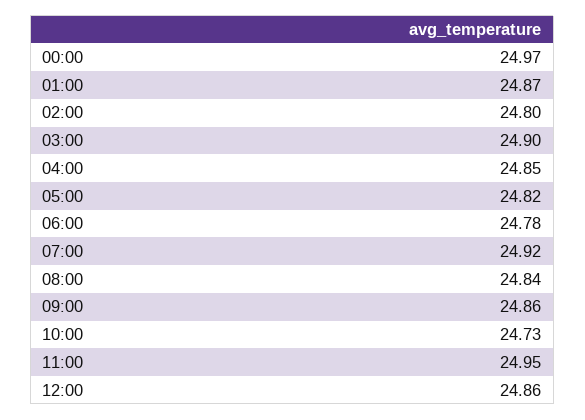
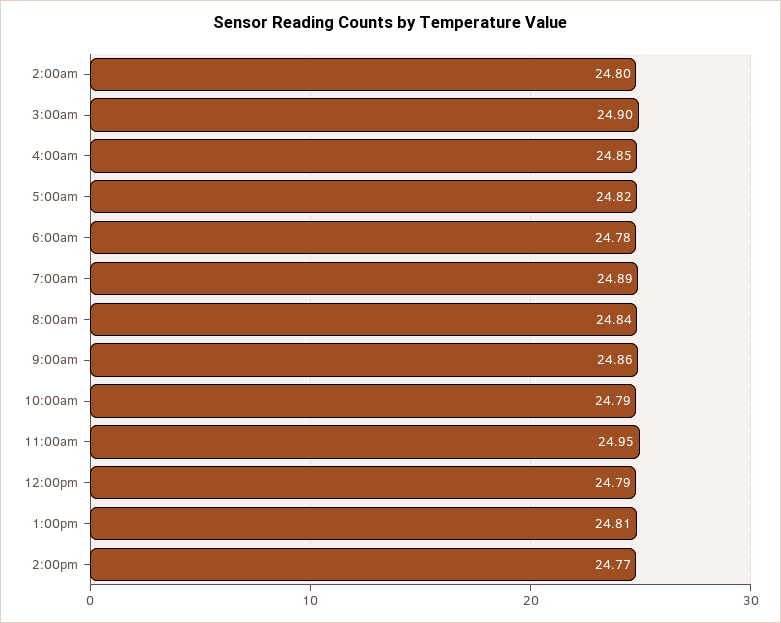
00:00: 24.97 -> none
01:00: 24.87 -> none
07:00: 24.92 -> 24.89
10:00: 24.73 -> 24.79
12:00: 24.86 -> 24.79
1:00pm: none -> 24.81
2:00pm: none -> 24.77

